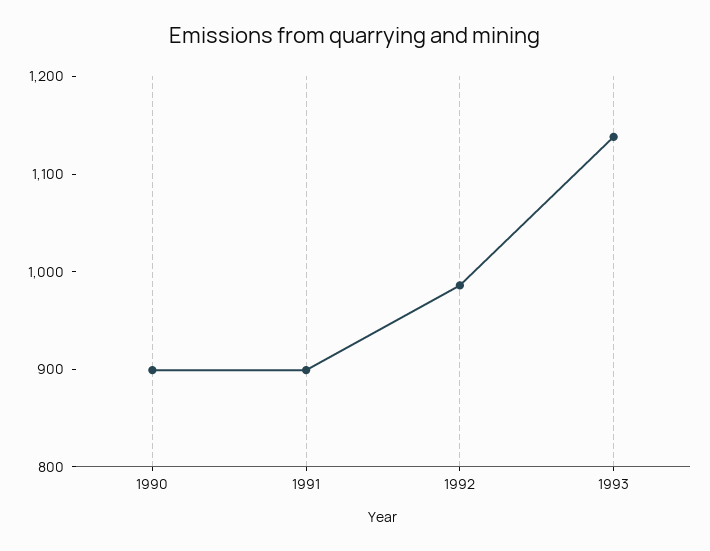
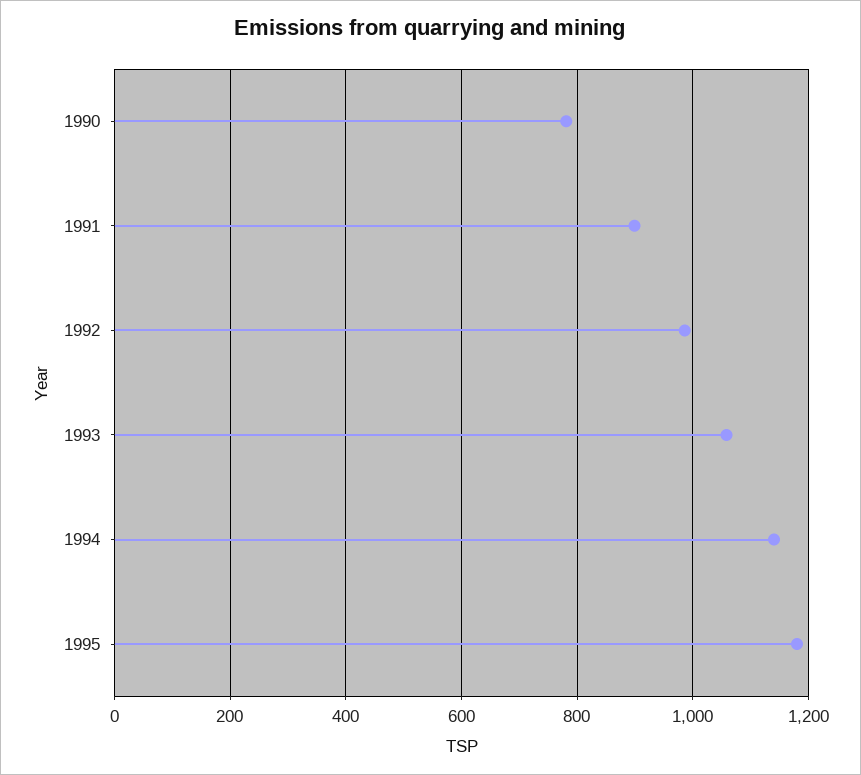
1990: 900 -> 780
1993: 1140 -> 1060
1994: none -> 1140
1995: none -> 1180

